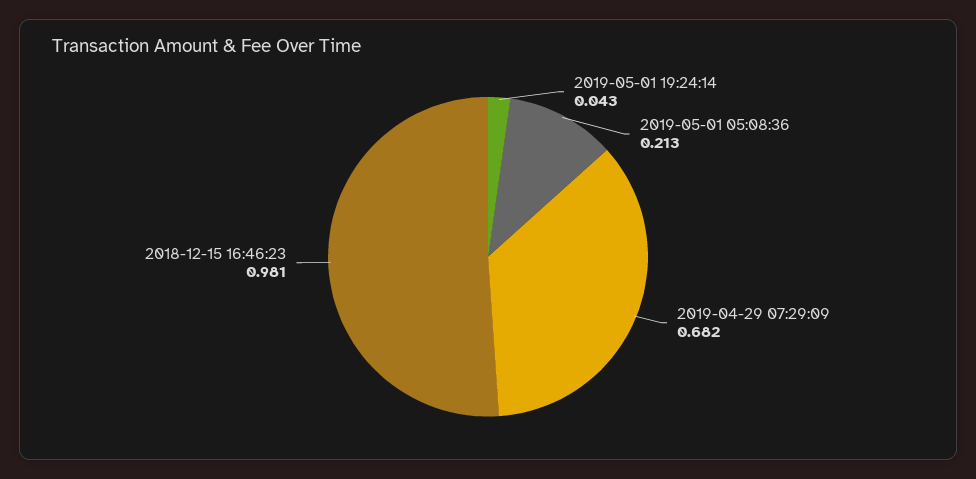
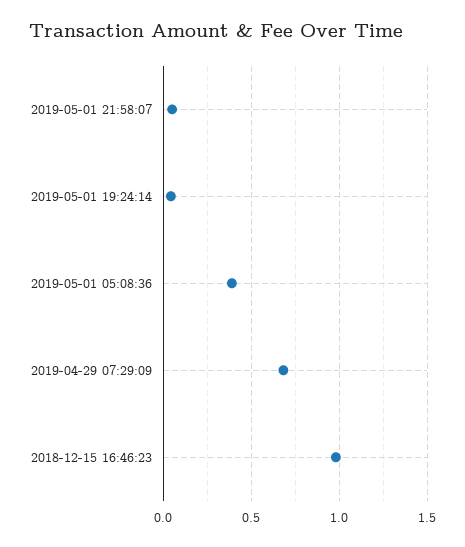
2019-05-01 05:08:36: 0.213 -> 0.4
2019-05-01 21:58:07: none -> 0.05

